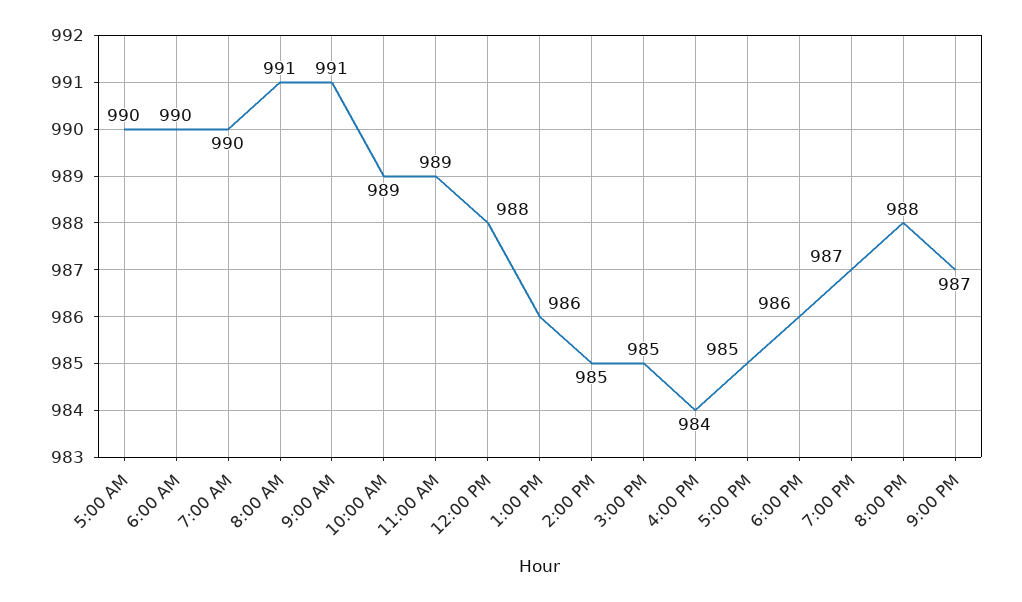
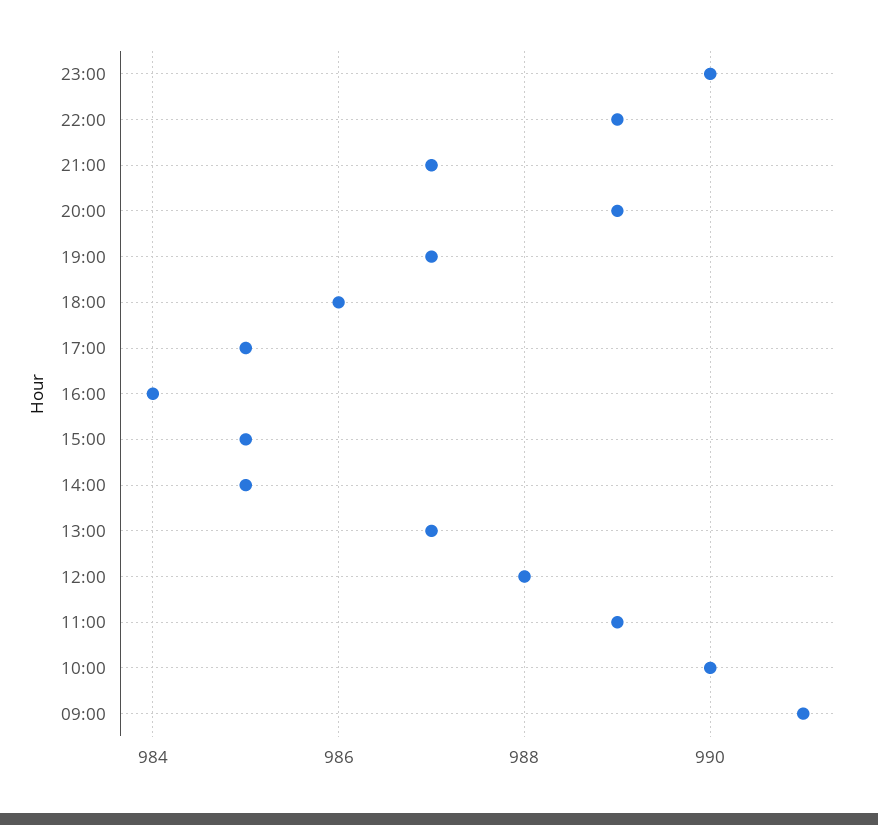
5:00 AM: 990 -> none
6:00 AM: 990 -> none
7:00 AM: 990 -> none
8:00 AM: 991 -> none
10:00 AM: 989 -> 990
1:00 PM: 986 -> 987
8:00 PM: 988 -> 989
23:00: none -> 990
22:00: none -> 989

